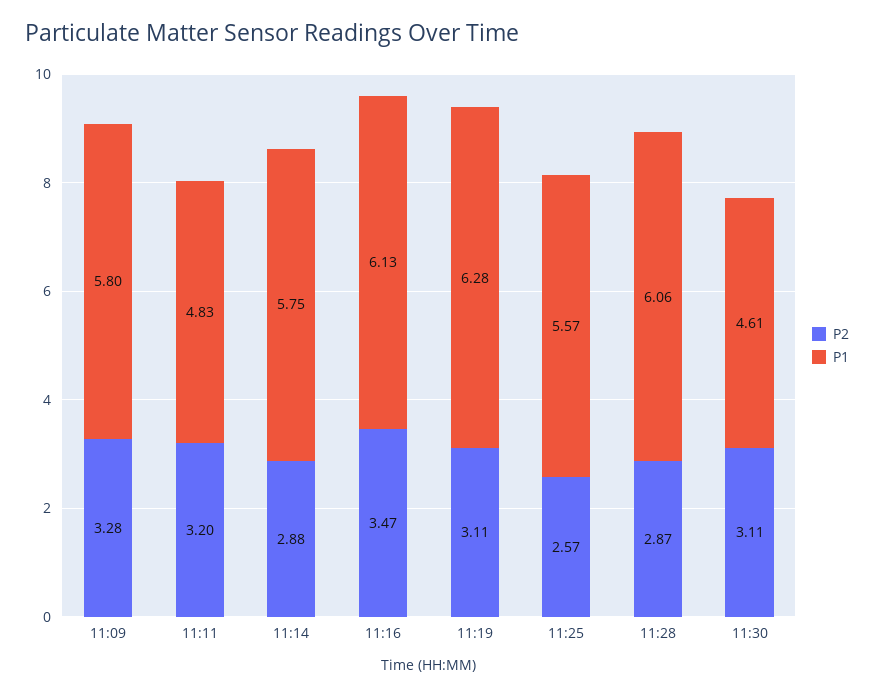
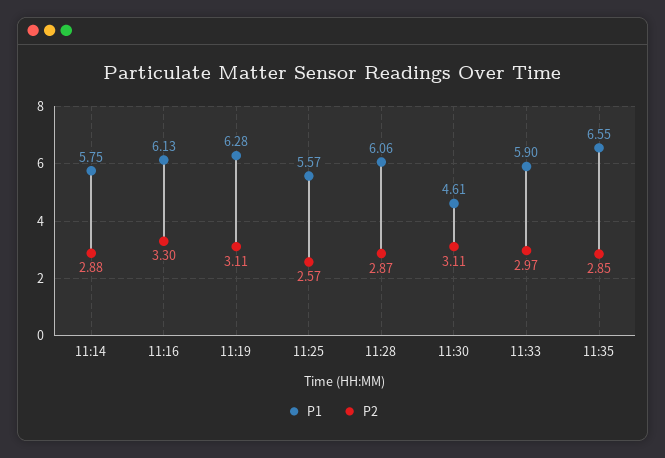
P2, 11:09: 3.28 -> none
P1, 11:09: 5.8 -> none
P2, 11:11: 3.2 -> none
P1, 11:11: 4.83 -> none
P2, 11:16: 3.47 -> 3.3
P1, 11:33: none -> 5.9
P2, 11:33: none -> 2.97
P1, 11:35: none -> 6.55
P2, 11:35: none -> 2.85

